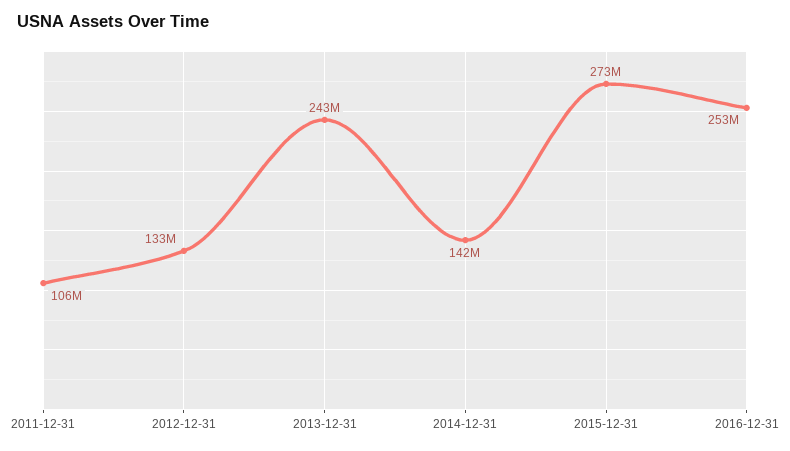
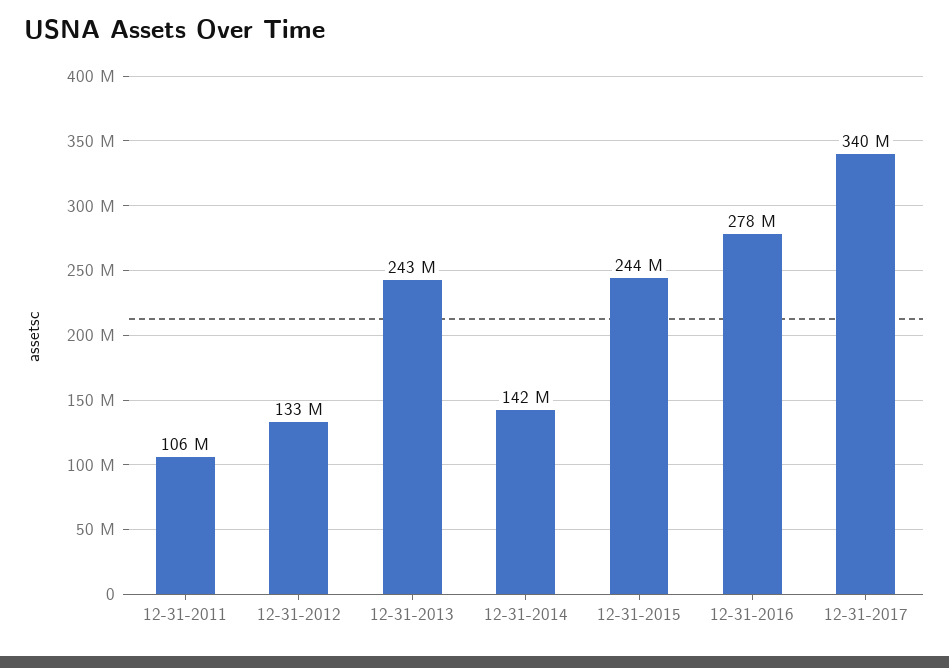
2015-12-31: 273000000 -> 244000000
2016-12-31: 253000000 -> 278000000
12-31-2017: none -> 340000000

